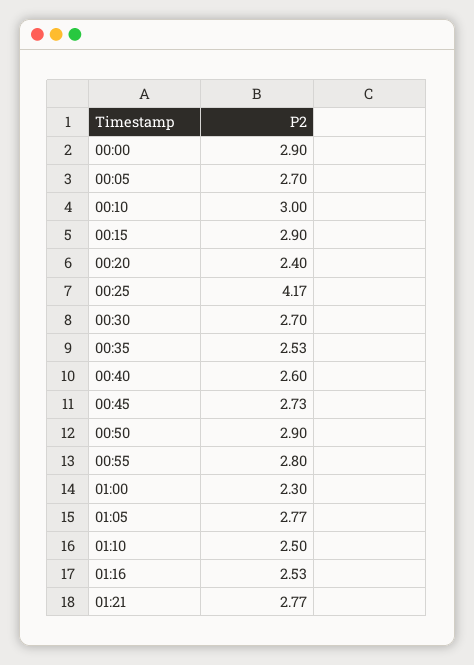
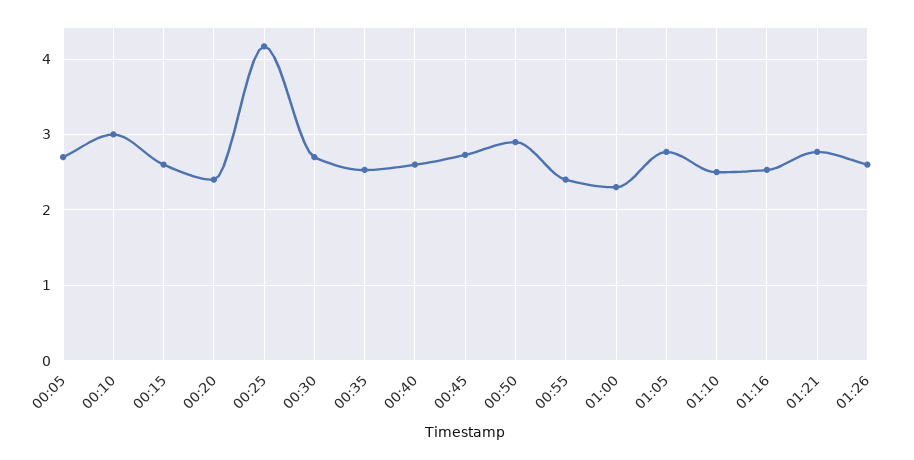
00:00: 2.9 -> none
00:15: 2.9 -> 2.6
00:55: 2.8 -> 2.4
01:26: none -> 2.6

